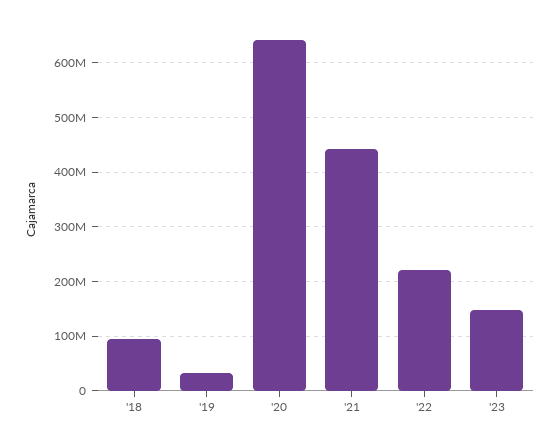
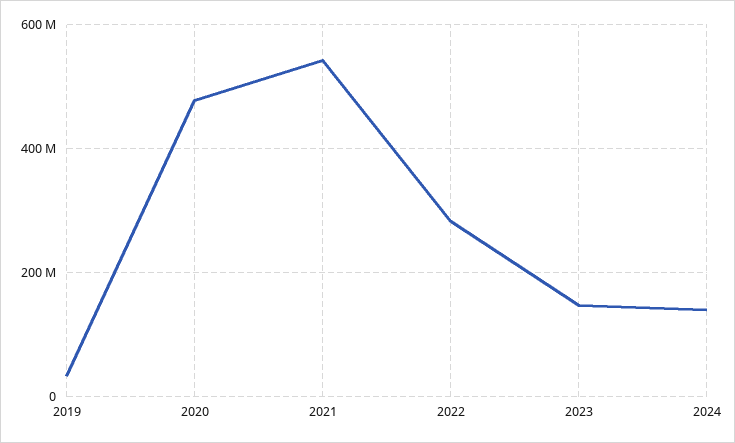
'18: 100000000 -> none
'20: 640000000 -> 480000000
'21: 440000000 -> 540000000
'22: 220000000 -> 280000000
2024: none -> 140000000

